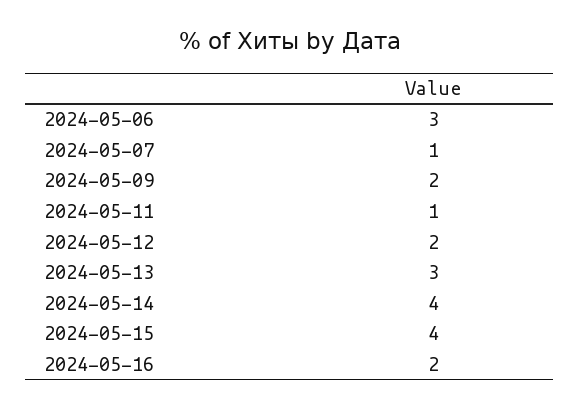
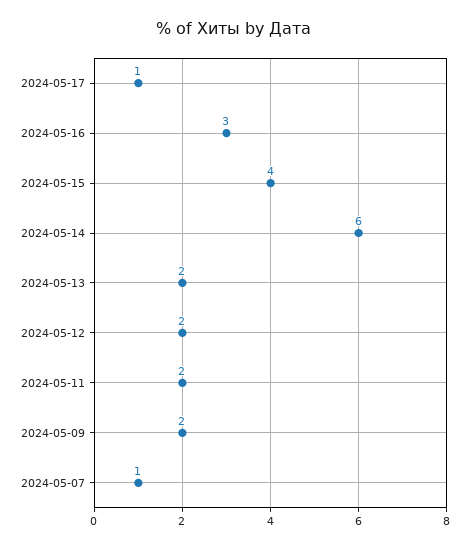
2024-05-06: 3 -> none
2024-05-11: 1 -> 2
2024-05-13: 3 -> 2
2024-05-14: 4 -> 6
2024-05-16: 2 -> 3
2024-05-17: none -> 1

